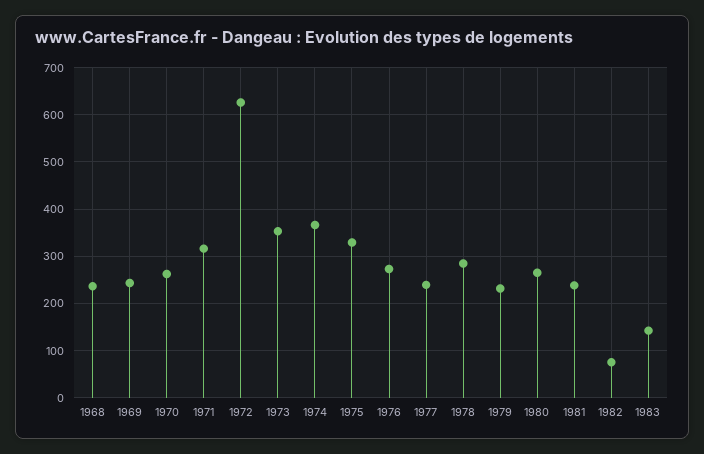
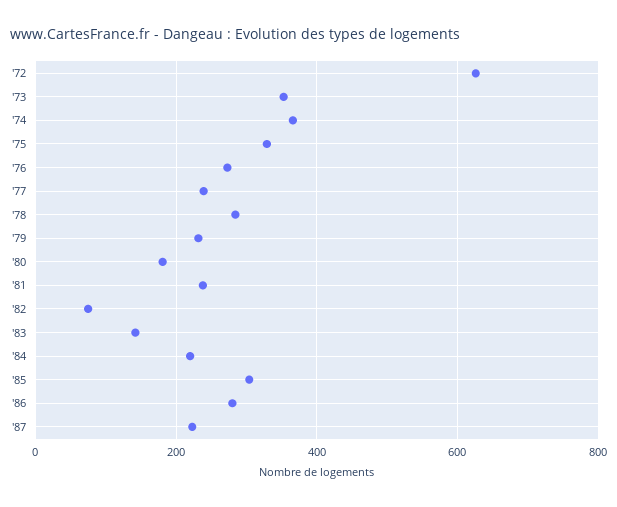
1968: 240 -> none
1969: 240 -> none
1970: 260 -> none
1971: 320 -> none
1980: 260 -> 180
'84: none -> 220
'85: none -> 300
'86: none -> 280
'87: none -> 220

